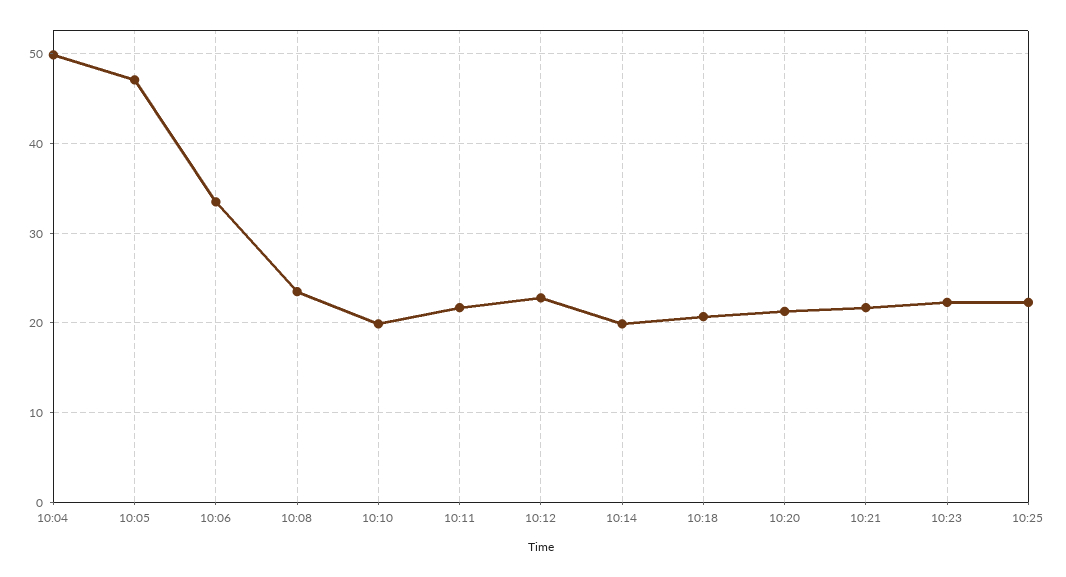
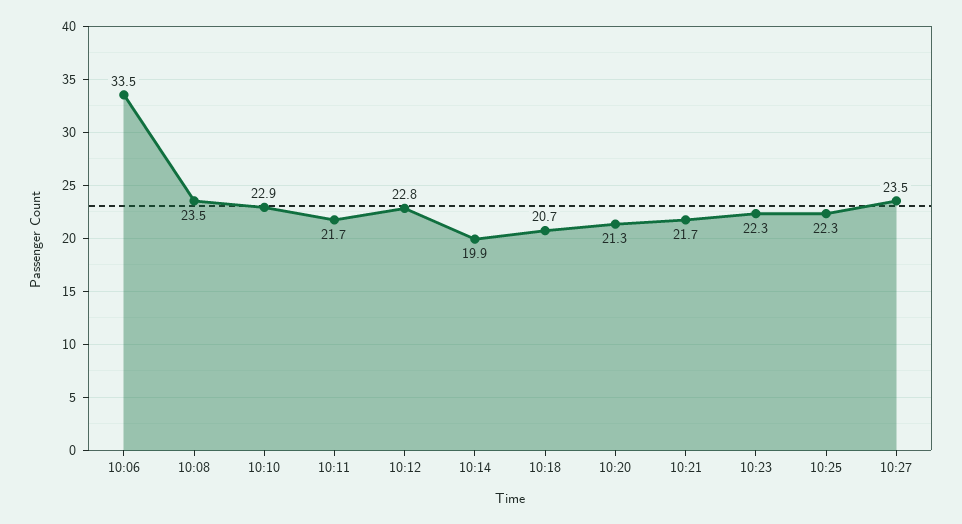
10:04: 50 -> none
10:05: 47 -> none
10:10: 20 -> 22.9
10:27: none -> 23.5

